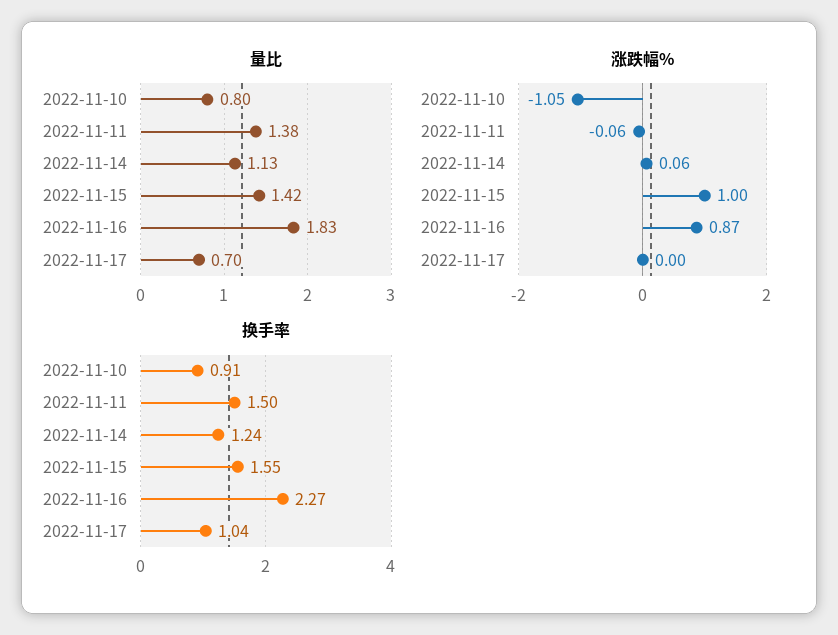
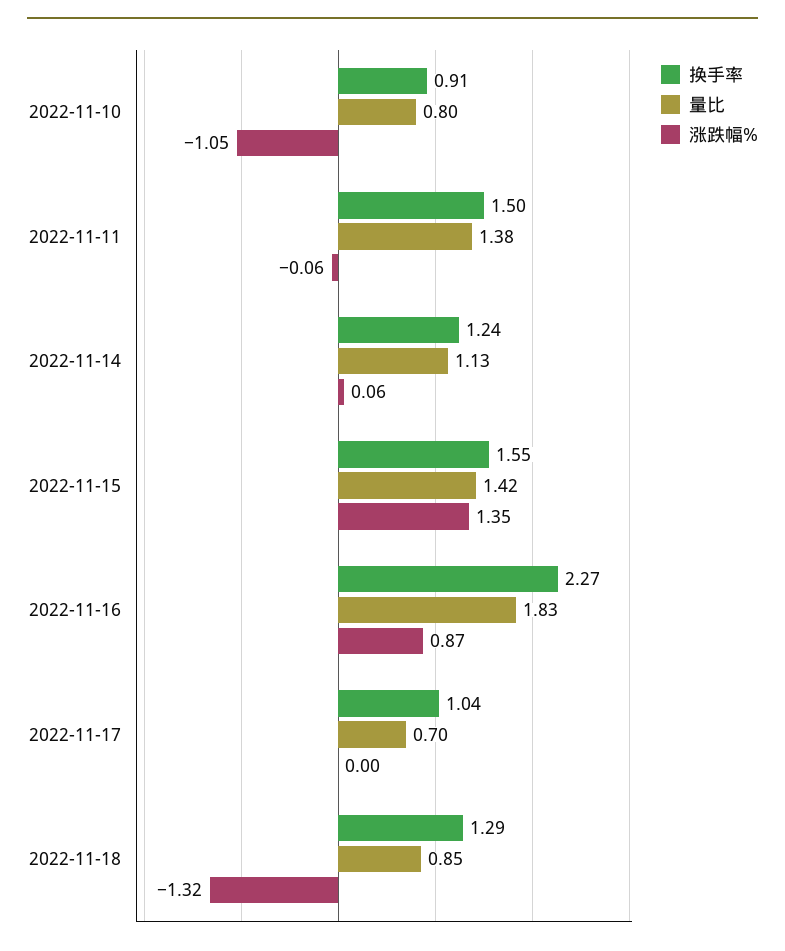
涨跌幅%, 2022-11-15: 1 -> 1.35
换手率, 2022-11-18: none -> 1.29
量比, 2022-11-18: none -> 0.85
涨跌幅%, 2022-11-18: none -> -1.32

